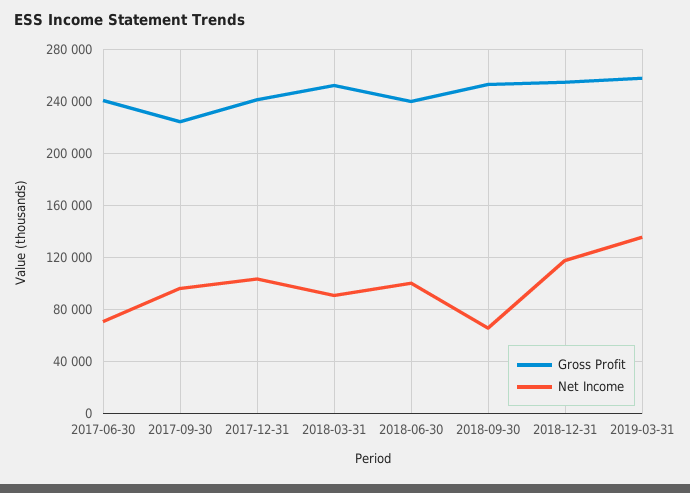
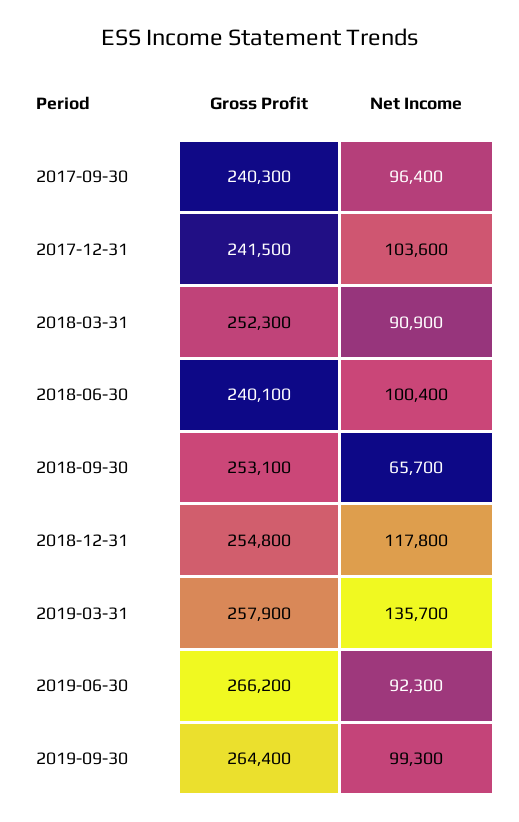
Gross Profit, 2017-06-30: 240000 -> none
Net Income, 2017-06-30: 70000 -> none
Gross Profit, 2017-09-30: 225000 -> 240300
Gross Profit, 2019-06-30: none -> 266200
Net Income, 2019-06-30: none -> 92300
Gross Profit, 2019-09-30: none -> 264400
Net Income, 2019-09-30: none -> 99300

